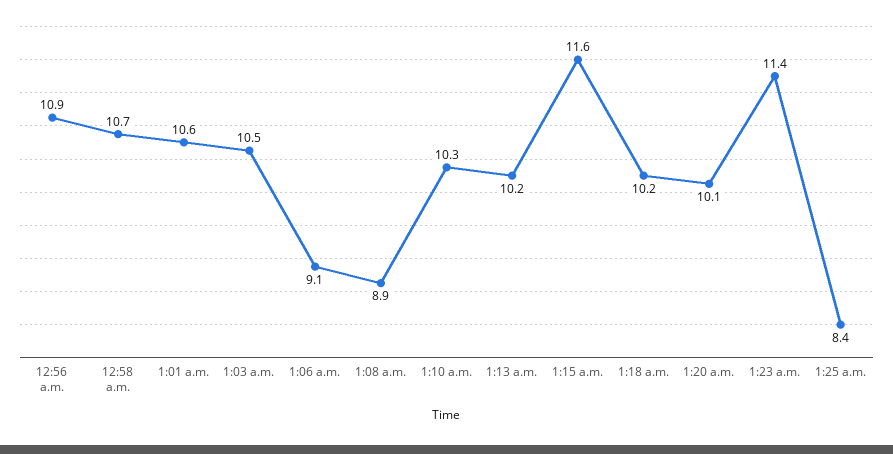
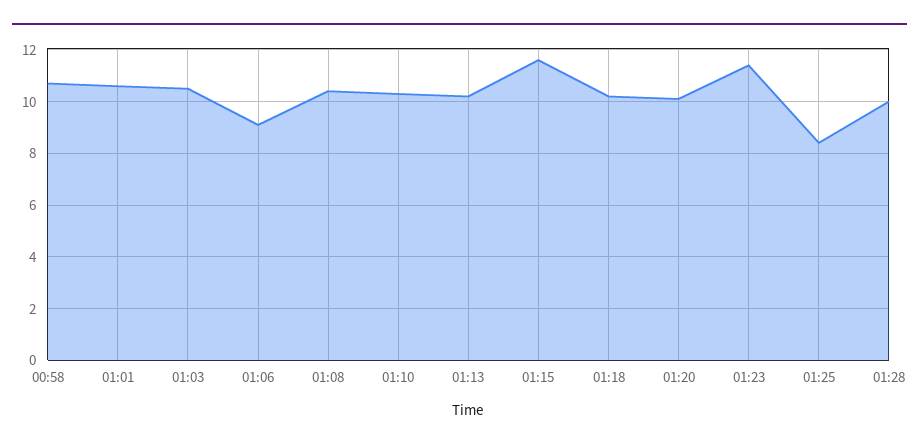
12:56 a.m.: 10.9 -> none
1:08 a.m.: 8.9 -> 10.5
01:28: none -> 10

